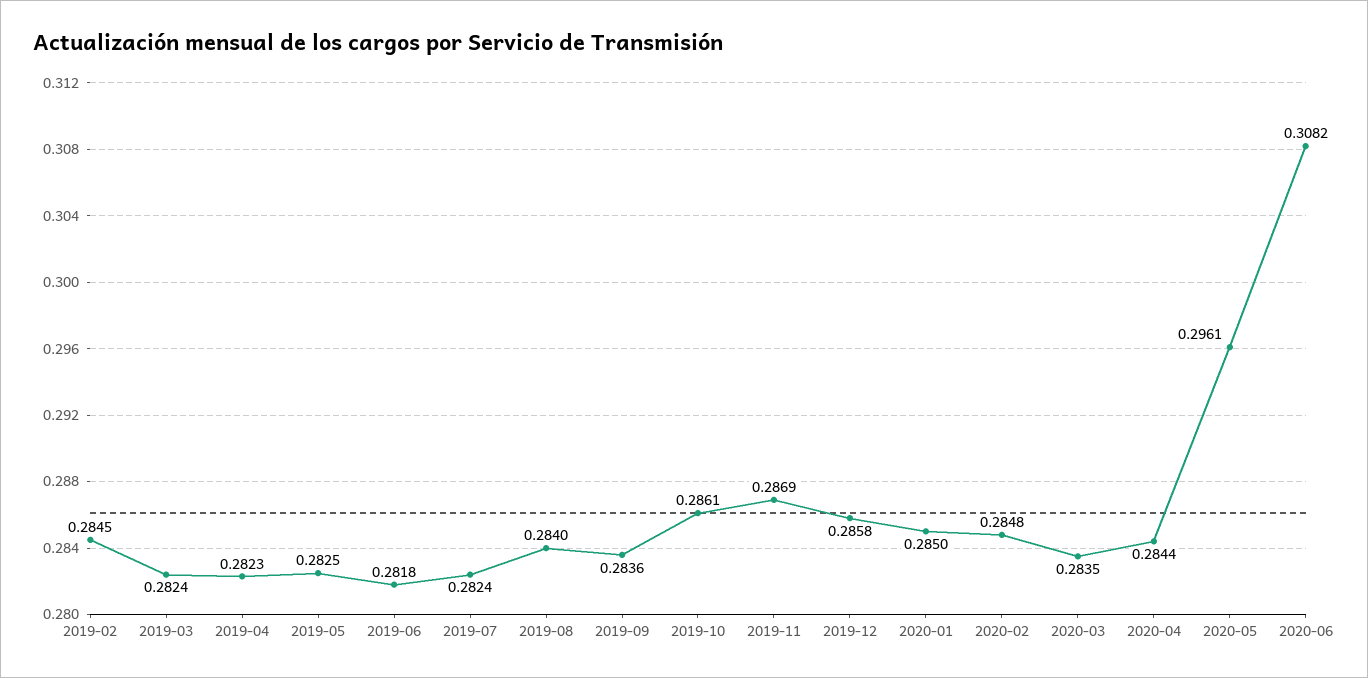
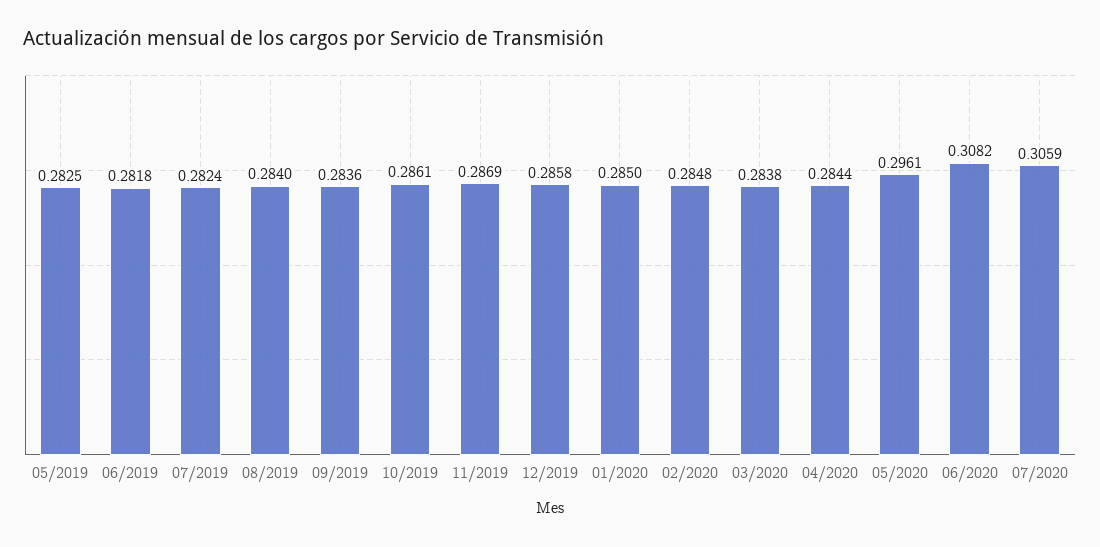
2019-02: 0.2845 -> none
2019-03: 0.2824 -> none
2019-04: 0.2823 -> none
2020-03: 0.2835 -> 0.2838
07/2020: none -> 0.3059

